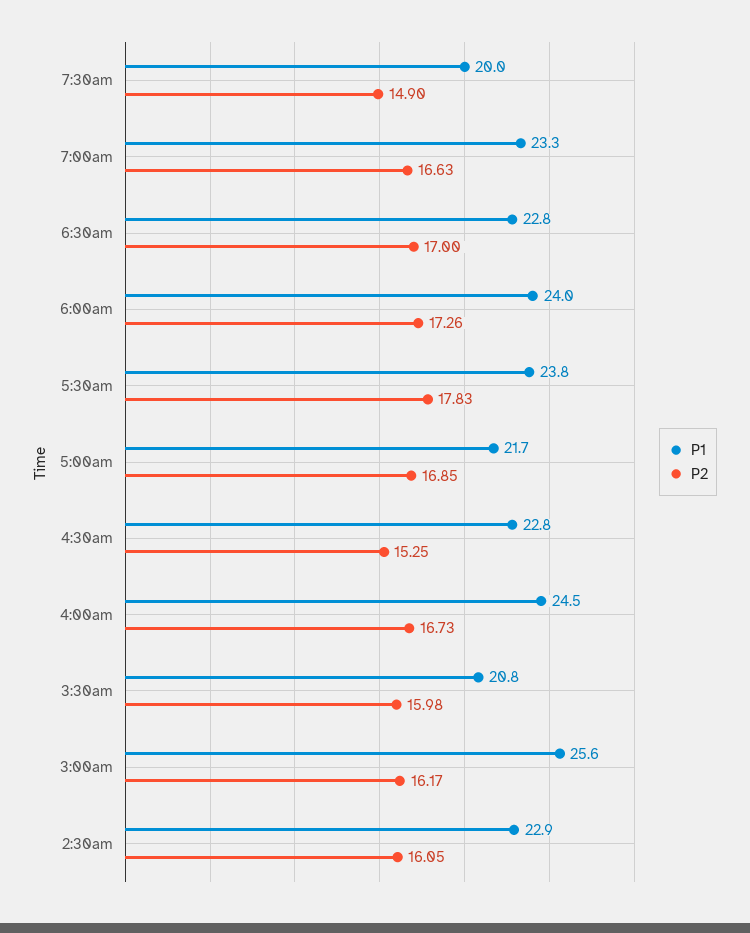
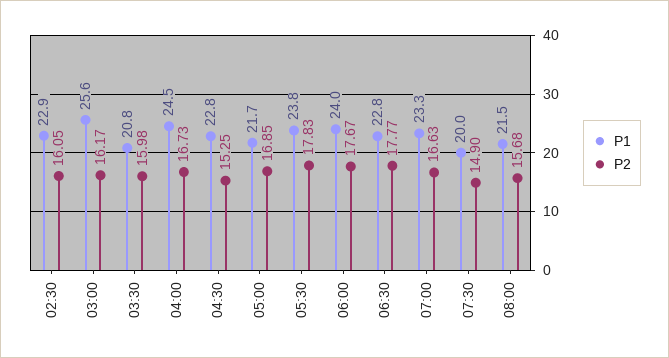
P2, 6:30am: 17 -> 17.77
P2, 6:00am: 17.26 -> 17.67
P1, 08:00: none -> 21.5
P2, 08:00: none -> 15.68

